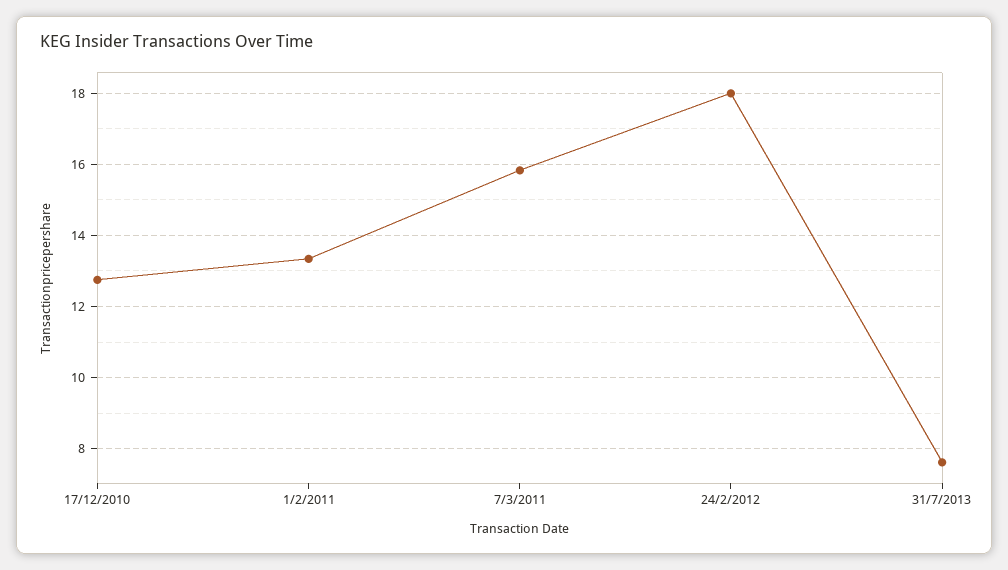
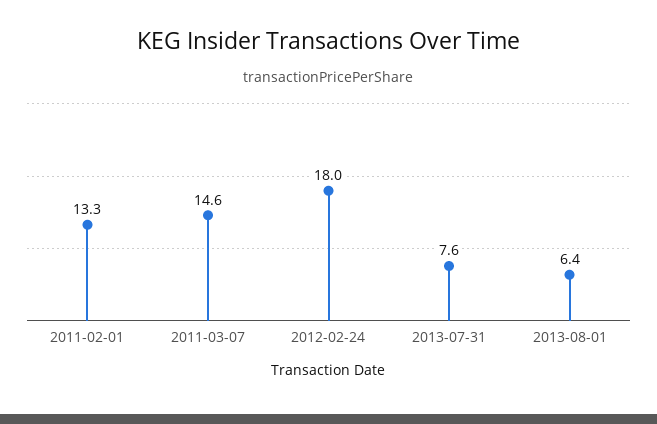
17/12/2010: 12.8 -> none
7/3/2011: 15.8 -> 14.6
2013-08-01: none -> 6.4

